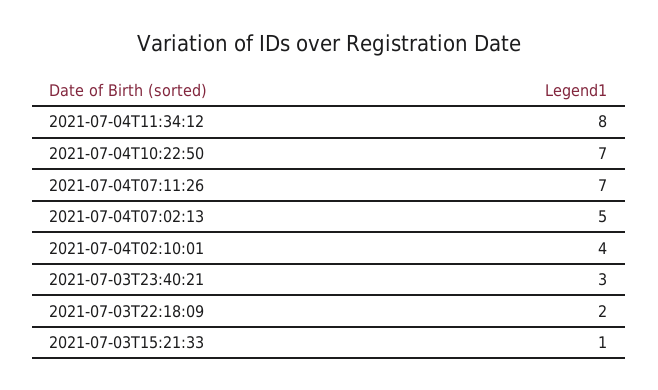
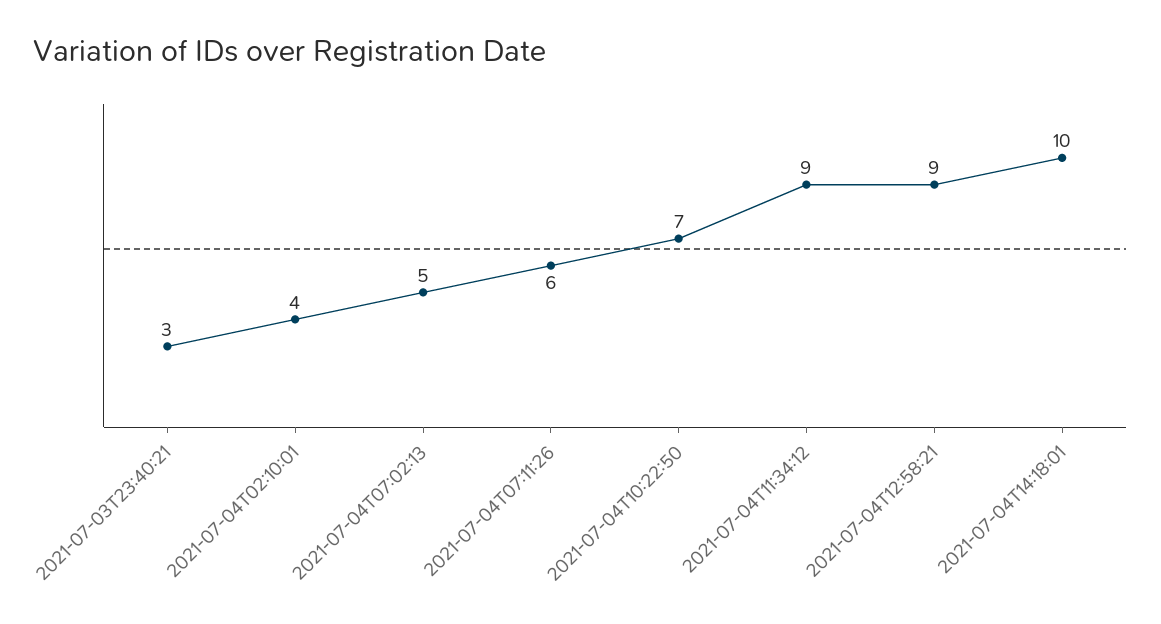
2021-07-04T11:34:12: 8 -> 9
2021-07-04T07:11:26: 7 -> 6
2021-07-03T22:18:09: 2 -> none
2021-07-03T15:21:33: 1 -> none
2021-07-04T12:58:21: none -> 9
2021-07-04T14:18:01: none -> 10

